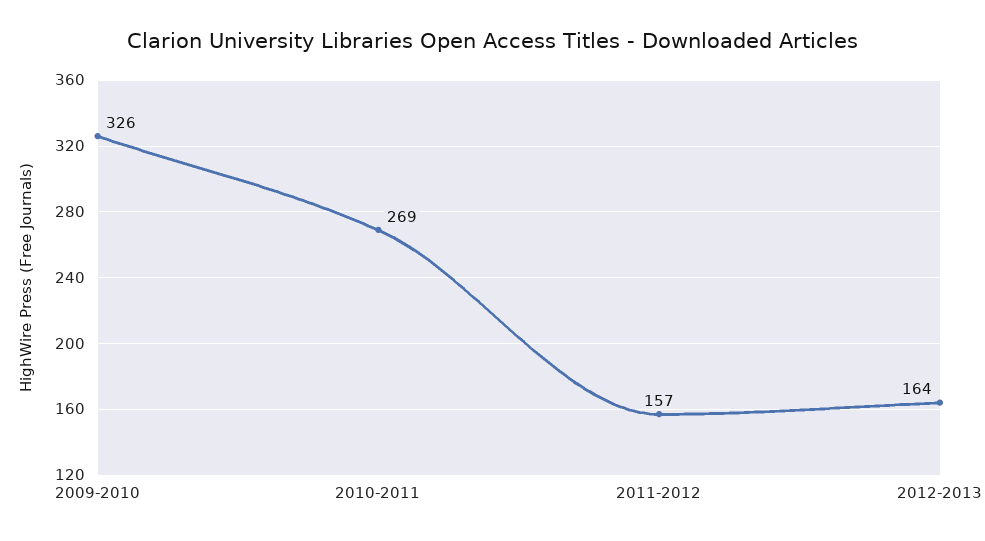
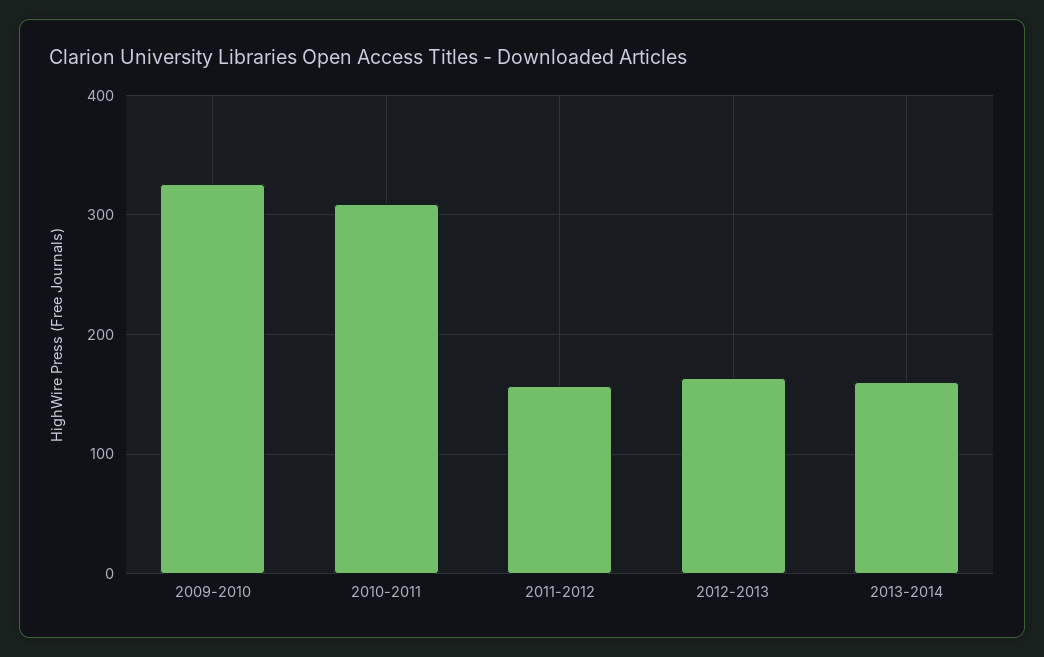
2010-2011: 269 -> 310
2013-2014: none -> 160

